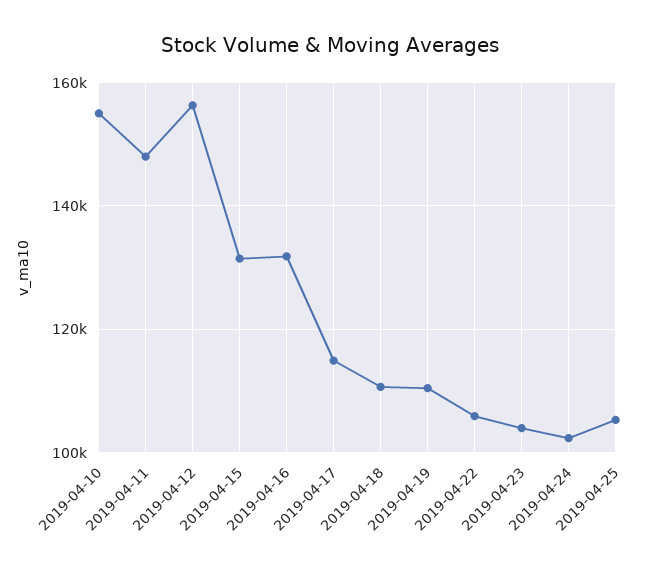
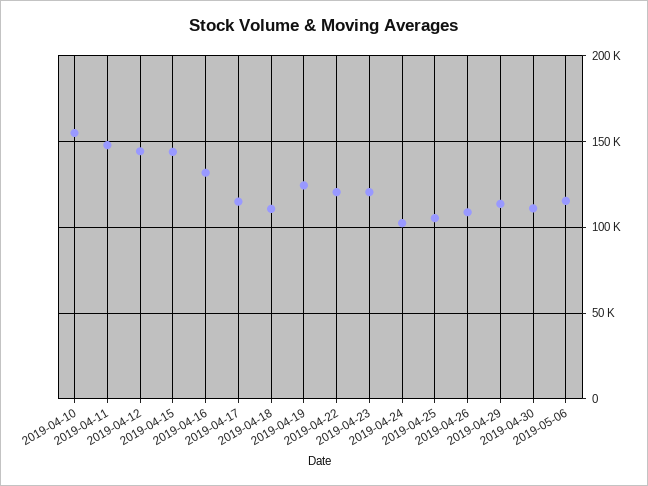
2019-04-12: 156000 -> 145000
2019-04-15: 132000 -> 145000
2019-04-19: 110000 -> 125000
2019-04-22: 106000 -> 120000
2019-04-23: 104000 -> 120000
2019-04-26: none -> 110000
2019-04-29: none -> 115000
2019-04-30: none -> 110000
2019-05-06: none -> 115000

